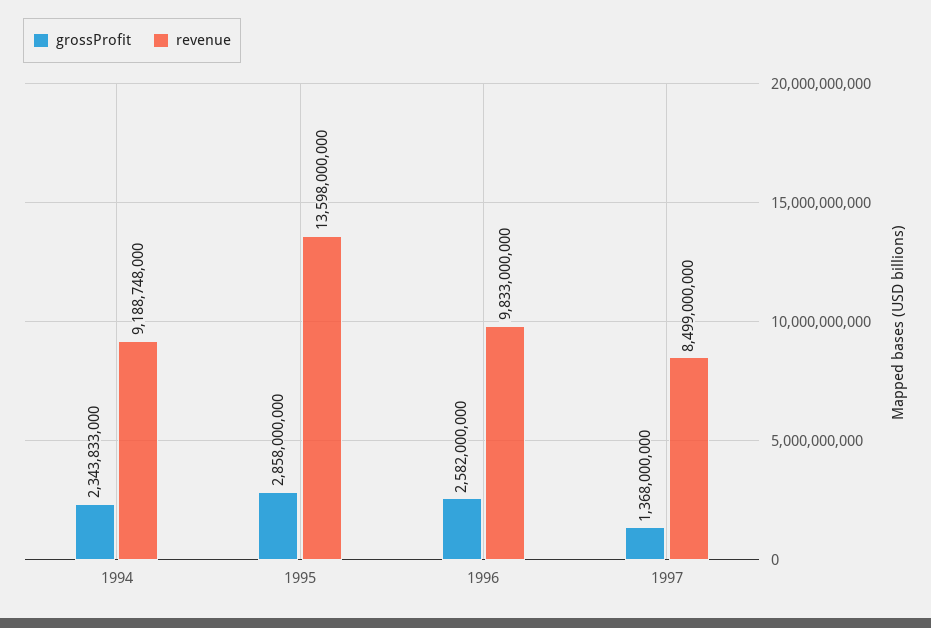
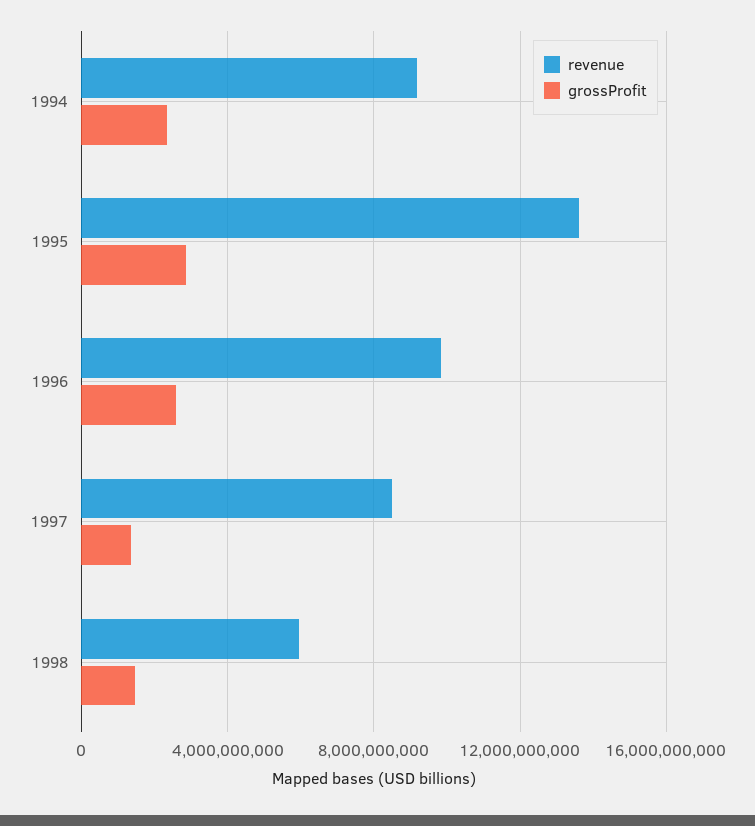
revenue, 1998: none -> 6000000000
grossProfit, 1998: none -> 1500000000

